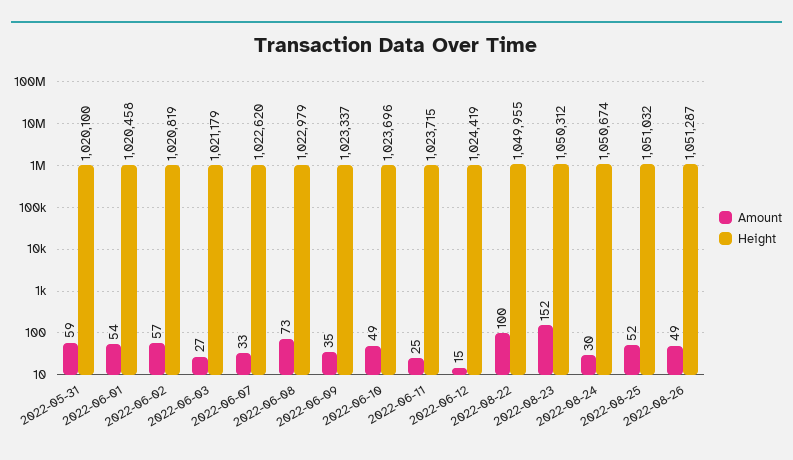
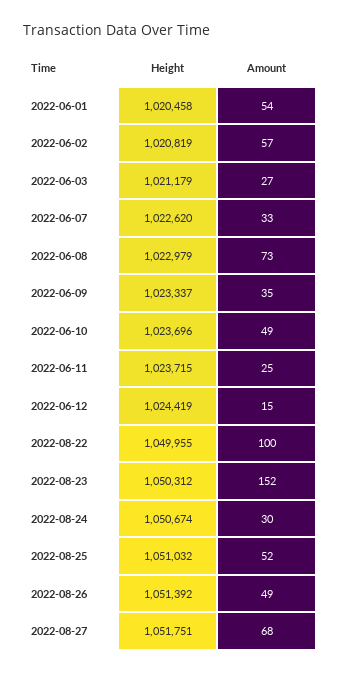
Amount, 2022-05-31: 59 -> none
Height, 2022-05-31: 1020100 -> none
Height, 2022-08-26: 1051287 -> 1051392
Height, 2022-08-27: none -> 1051751
Amount, 2022-08-27: none -> 68

